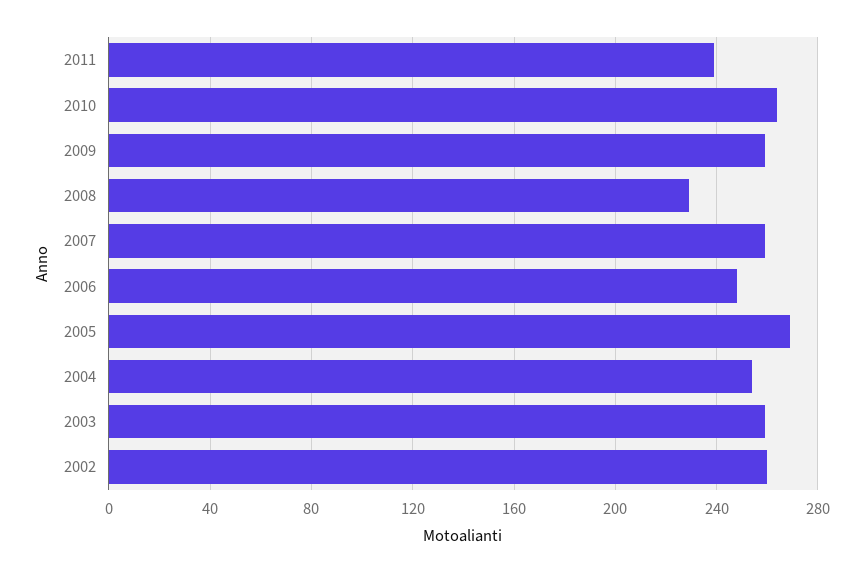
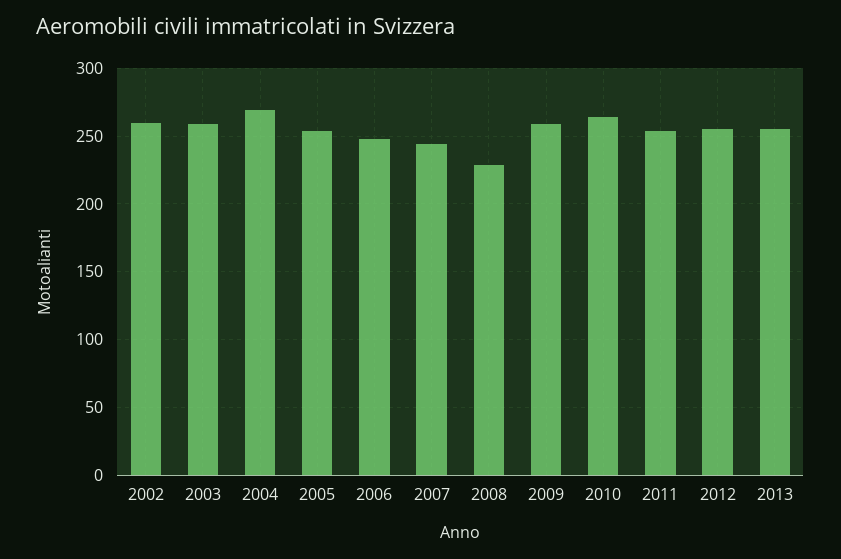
2011: 240 -> 255
2007: 260 -> 245
2005: 270 -> 255
2004: 255 -> 270
2012: none -> 255
2013: none -> 255

